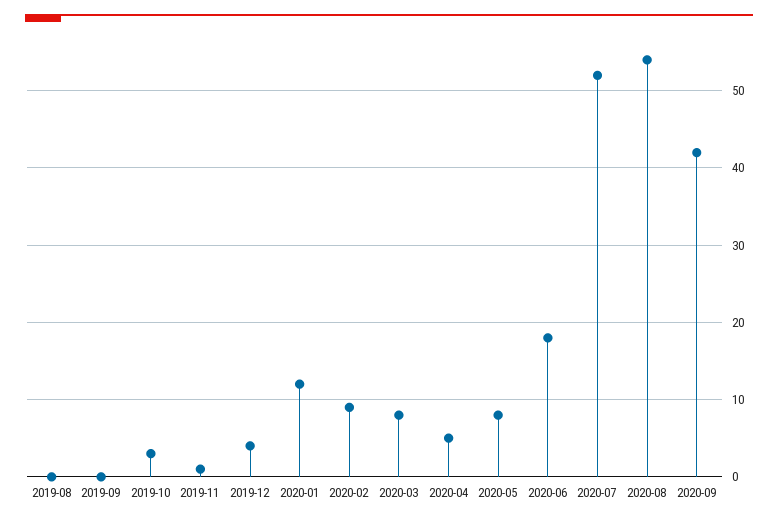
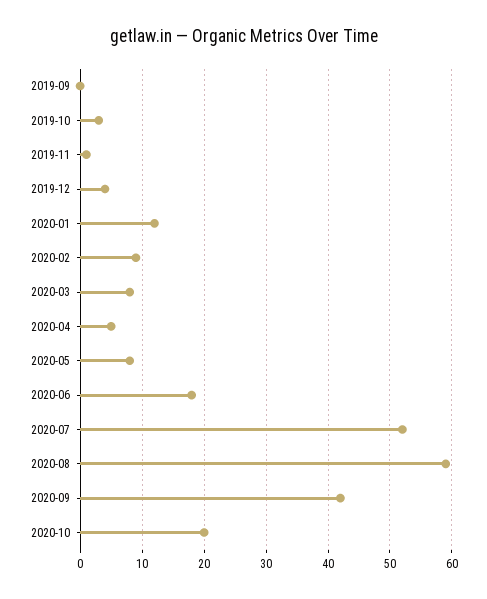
2019-08: 0 -> none
2020-08: 54 -> 59
2020-10: none -> 20

